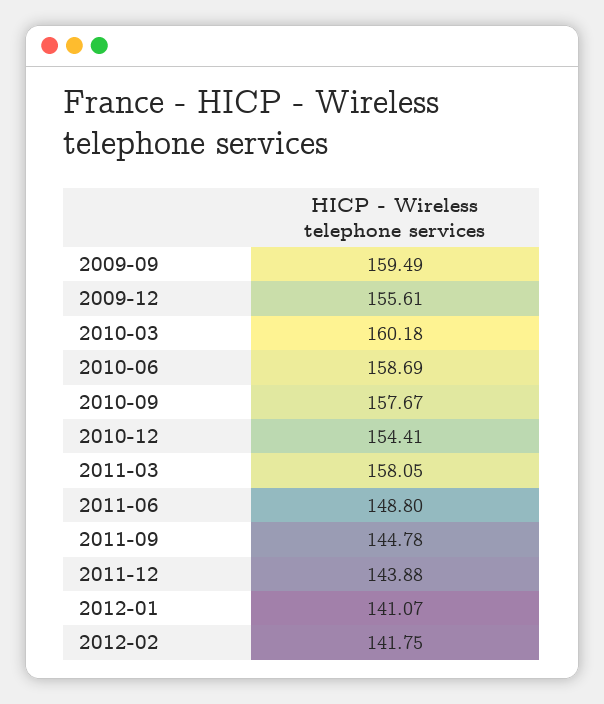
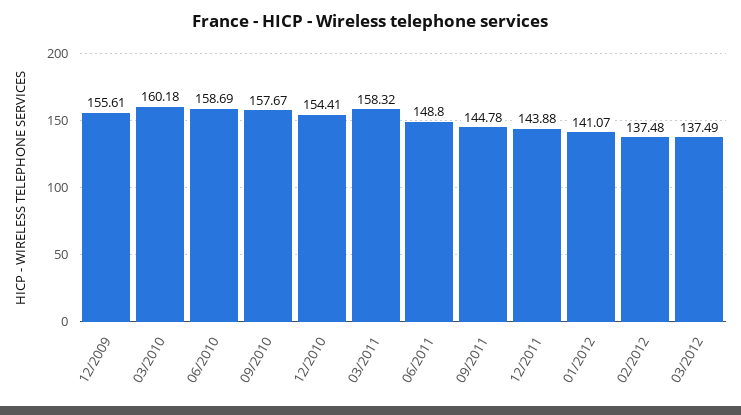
2009-09: 159.49 -> none
2011-03: 158.05 -> 158.32
2012-02: 141.75 -> 137.48
03/2012: none -> 137.49

